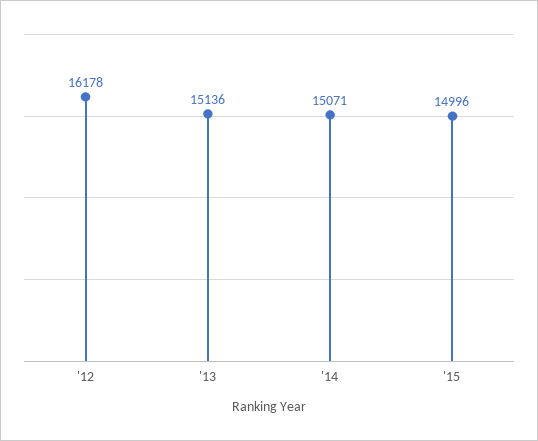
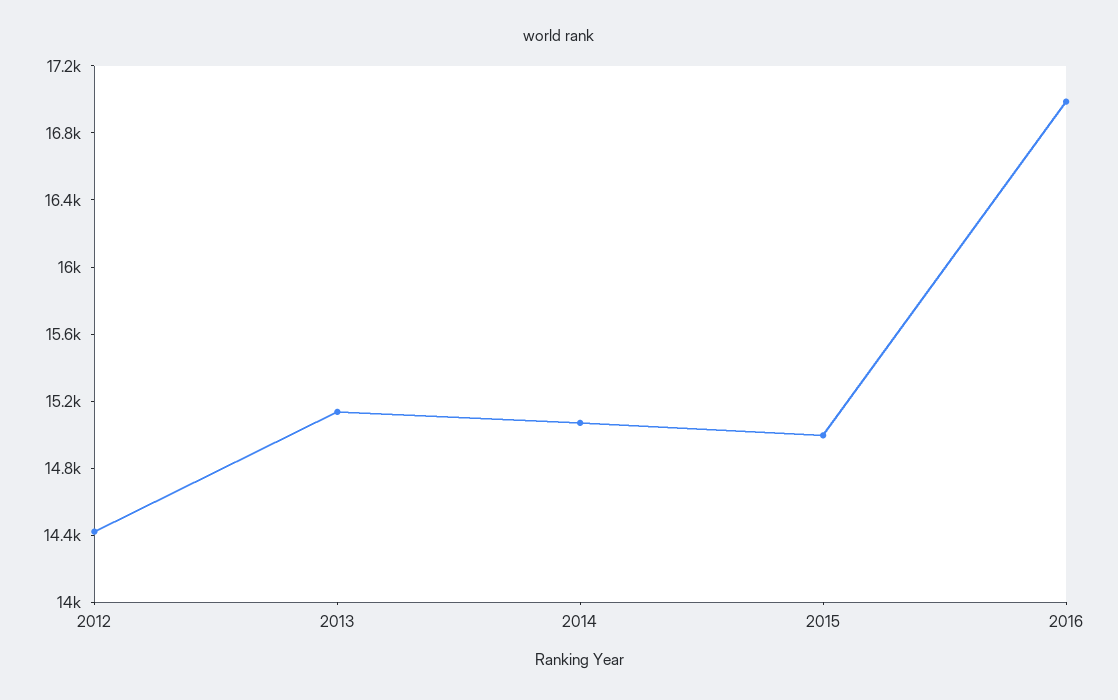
'12: 16178 -> 14400
2016: none -> 17000

